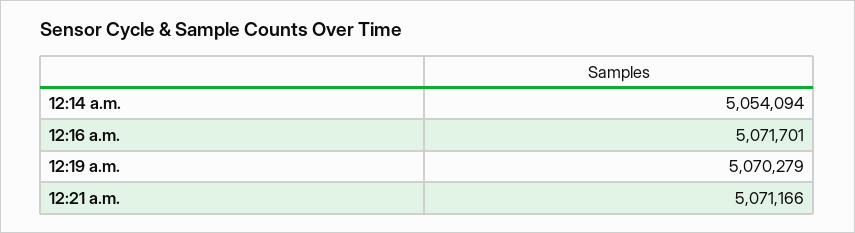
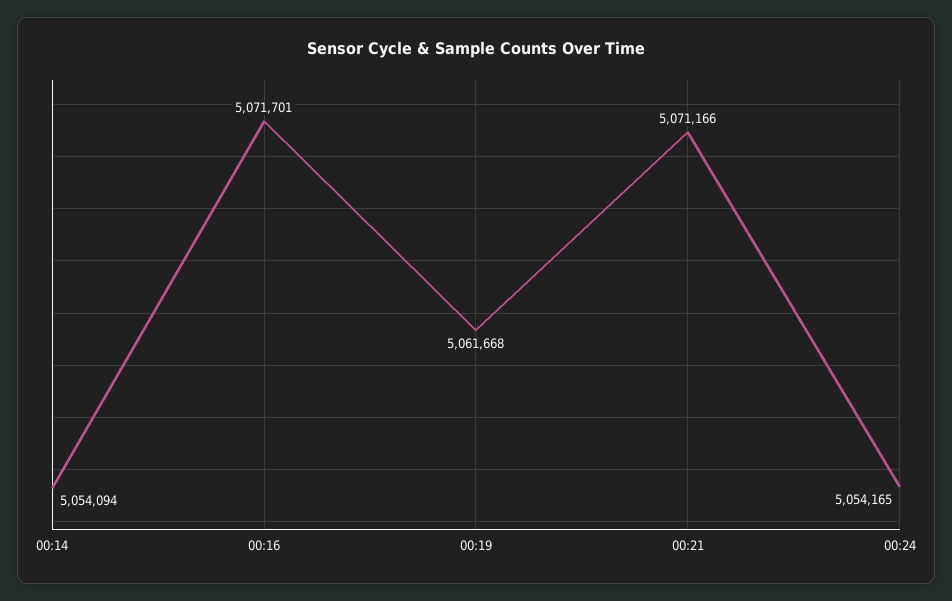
12:19 a.m.: 5070279 -> 5061668
00:24: none -> 5054165

